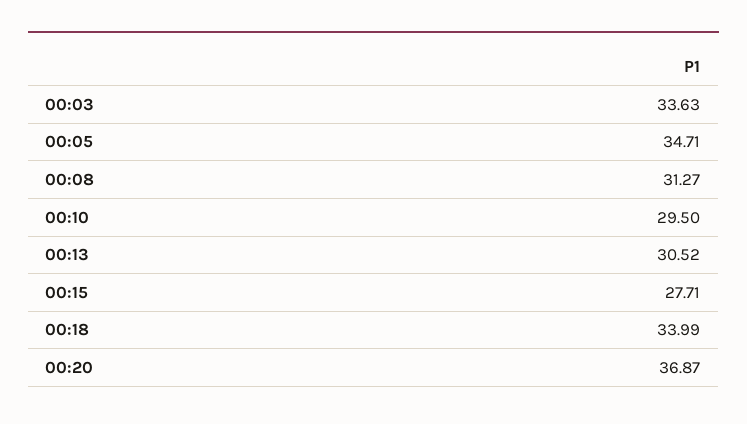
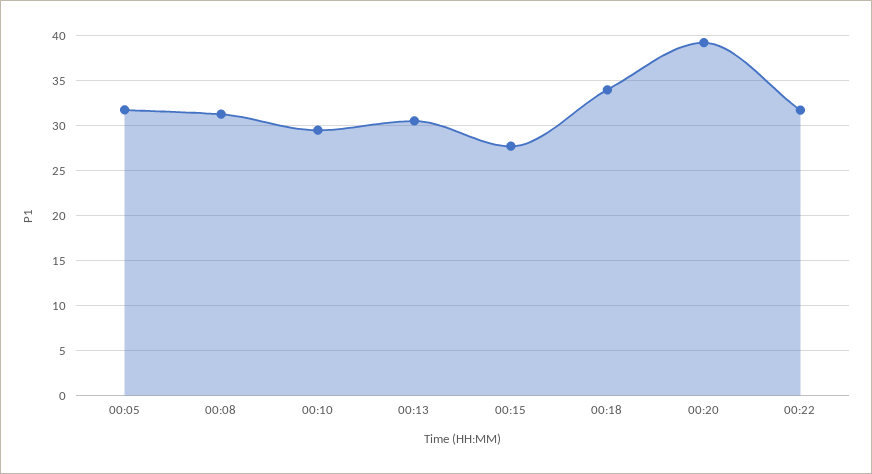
00:03: 33.63 -> none
00:05: 34.71 -> 32
00:20: 36.87 -> 39
00:22: none -> 32

